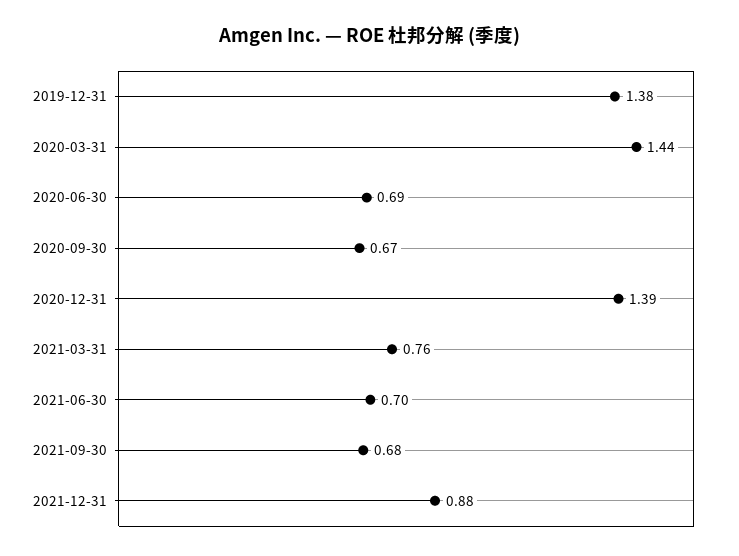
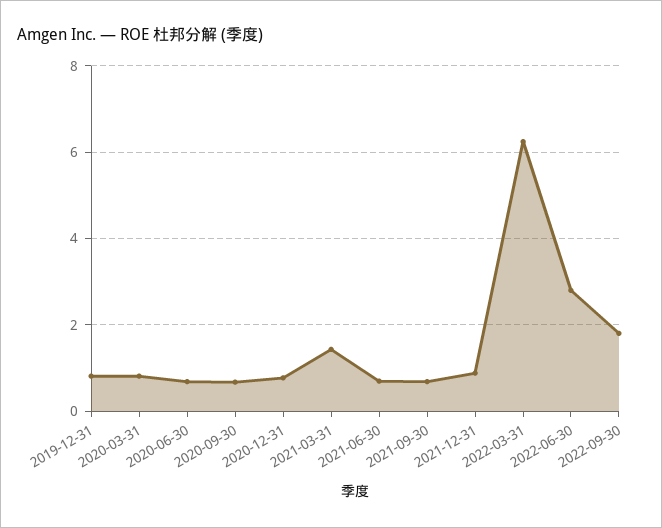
2019-12-31: 1.38 -> 0.8
2020-03-31: 1.44 -> 0.8
2020-12-31: 1.39 -> 0.8
2021-03-31: 0.76 -> 1.4
2022-03-31: none -> 6.2
2022-06-30: none -> 2.8
2022-09-30: none -> 1.8

